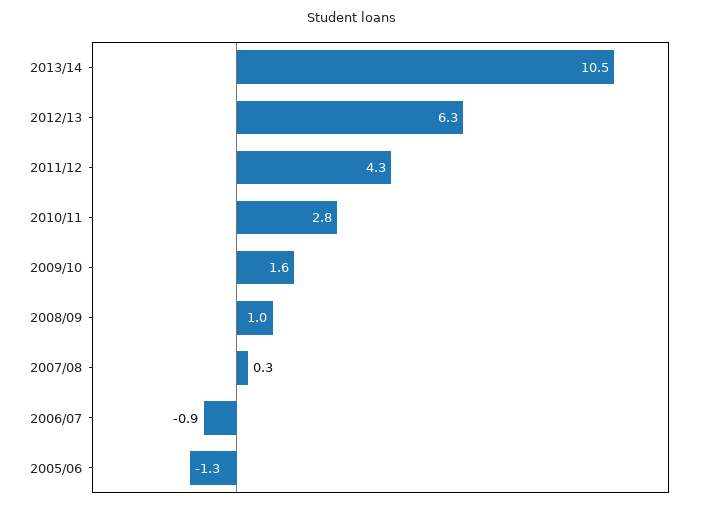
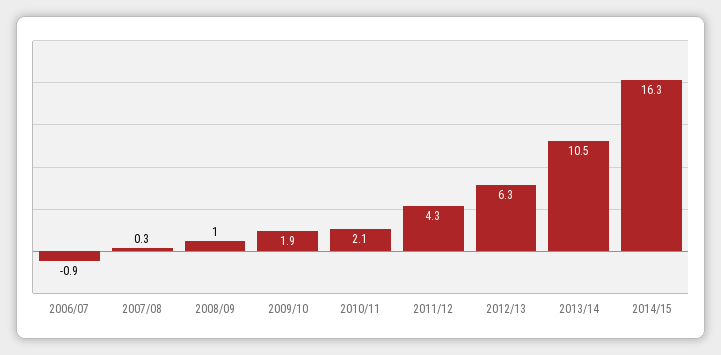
2010/11: 2.8 -> 2.1
2009/10: 1.6 -> 1.9
2005/06: -1.3 -> none
2014/15: none -> 16.3

